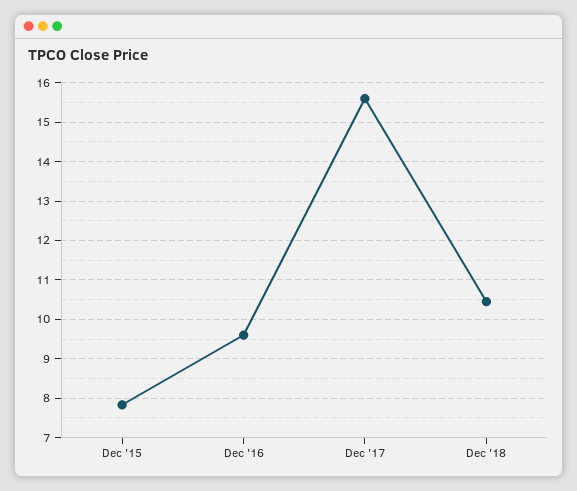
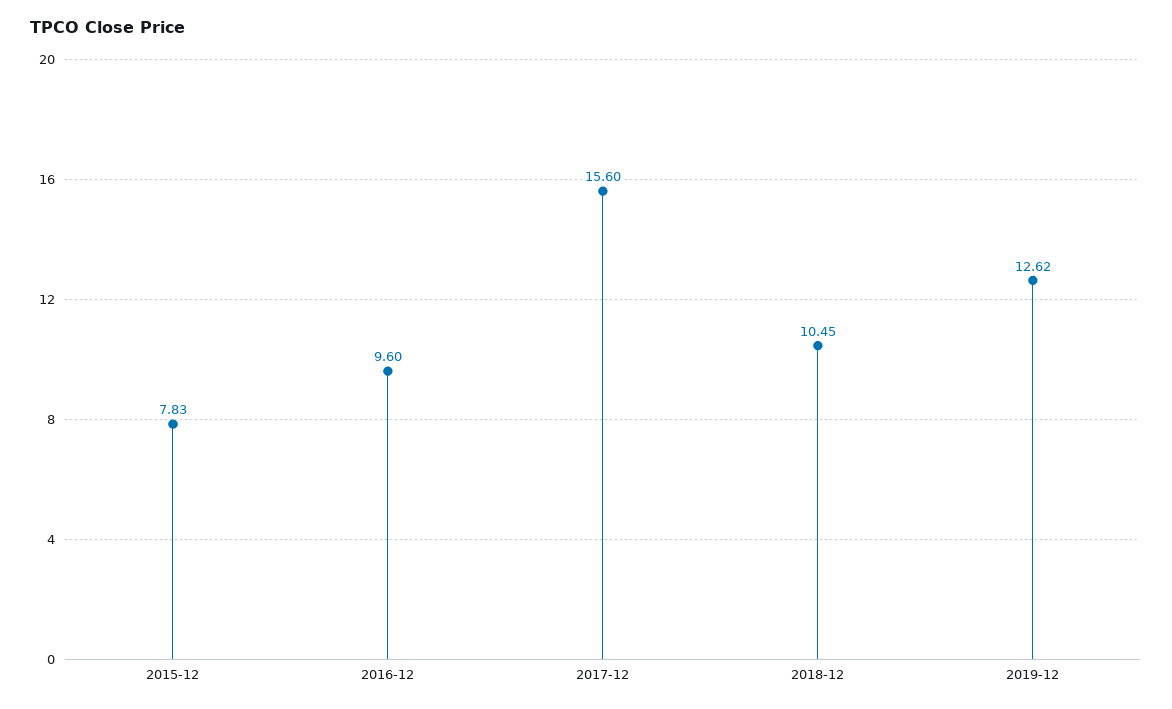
2019-12: none -> 12.62

